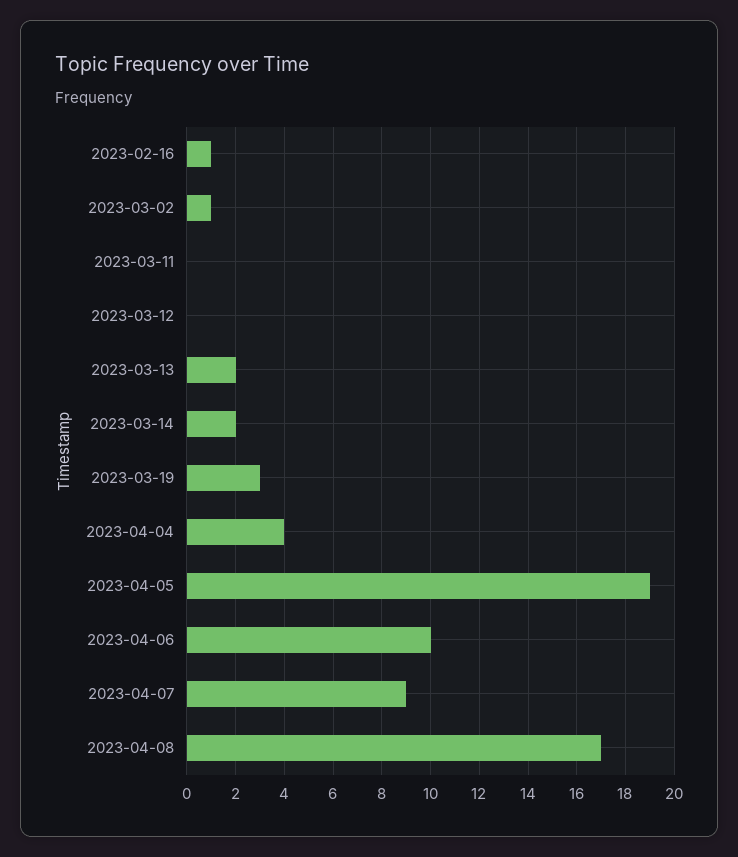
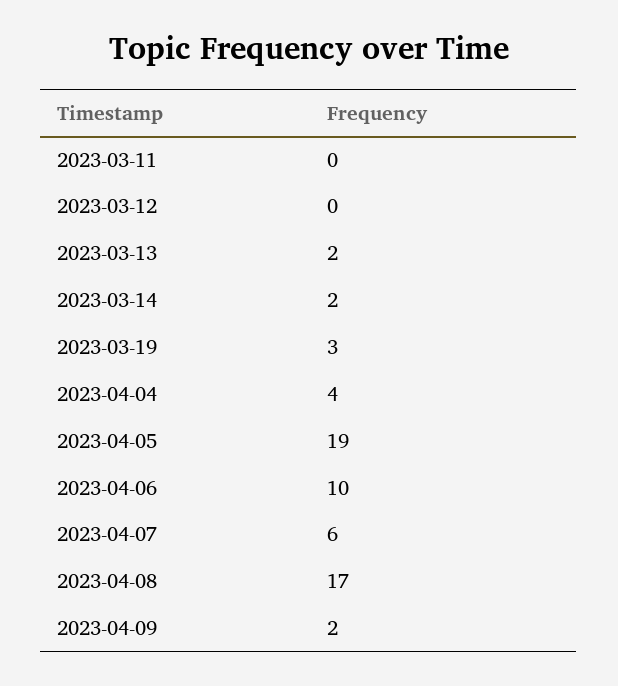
2023-02-16: 1 -> none
2023-03-02: 1 -> none
2023-04-07: 9 -> 6
2023-04-09: none -> 2

